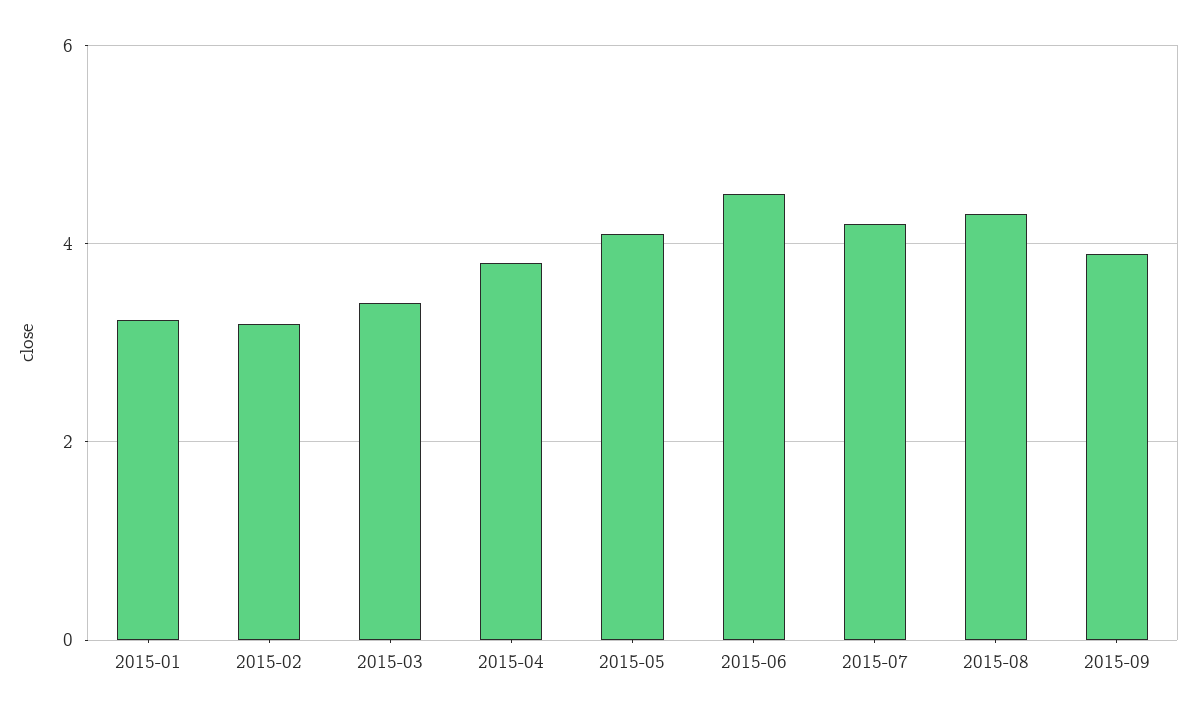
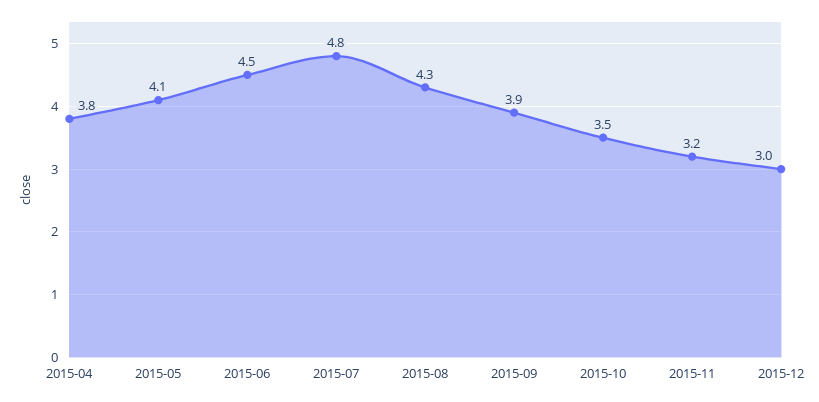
2015-01: 3.2 -> none
2015-02: 3.2 -> none
2015-03: 3.4 -> none
2015-07: 4.2 -> 4.8
2015-10: none -> 3.5
2015-11: none -> 3.2
2015-12: none -> 3

